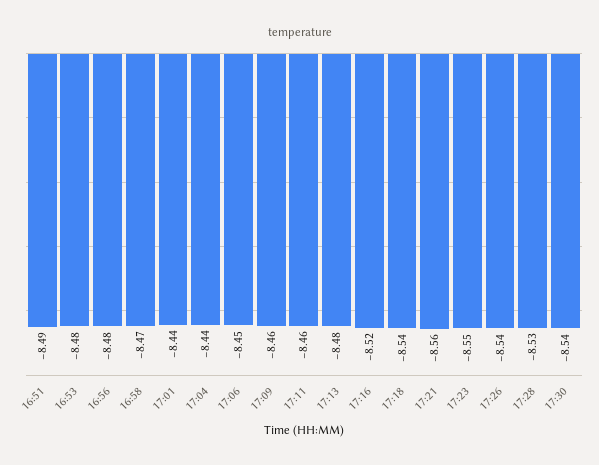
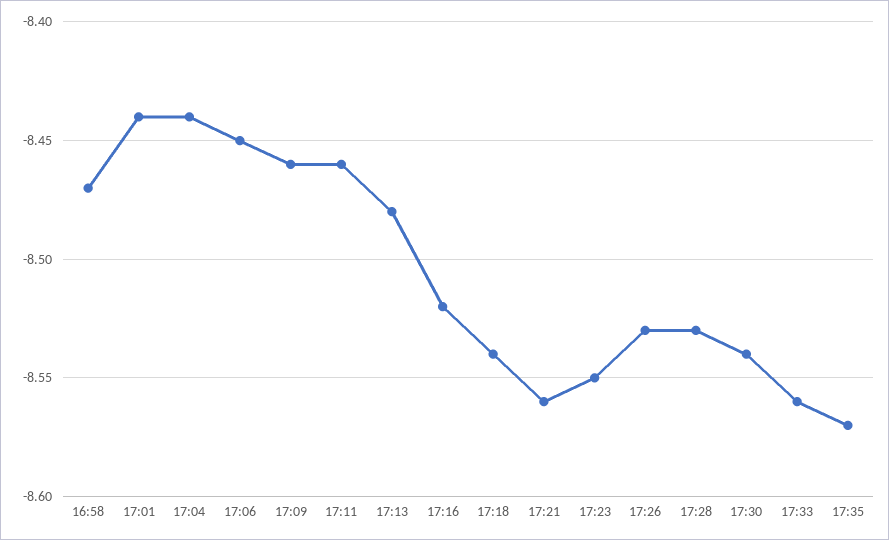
16:51: -8.49 -> none
16:53: -8.48 -> none
16:56: -8.48 -> none
17:26: -8.54 -> -8.53
17:33: none -> -8.56
17:35: none -> -8.57

